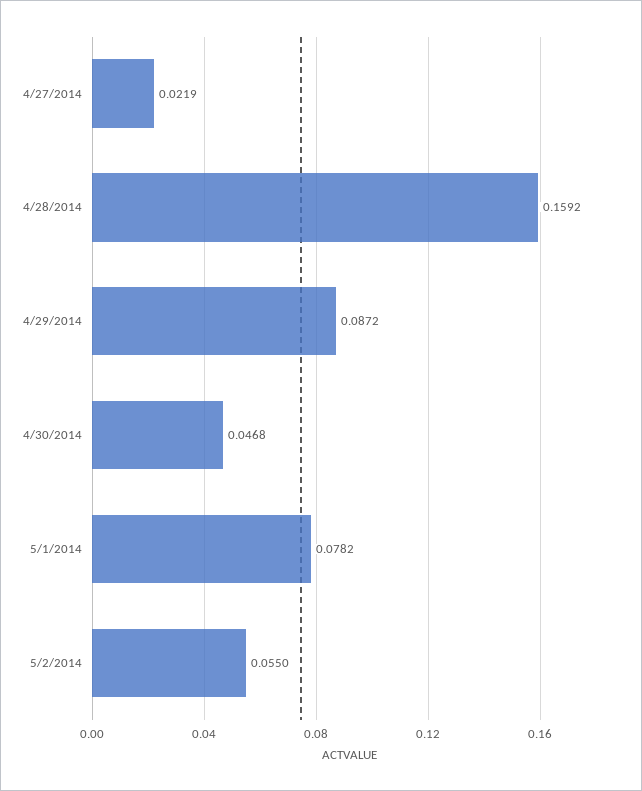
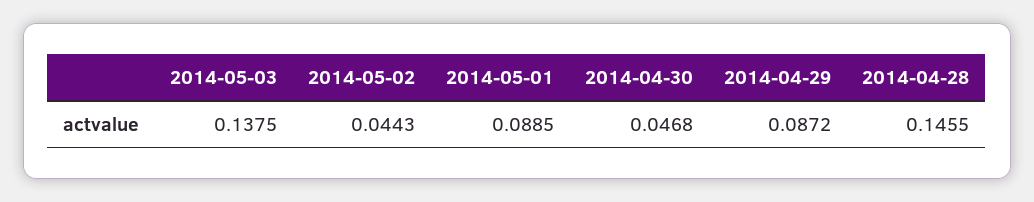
4/27/2014: 0.0219 -> none
4/28/2014: 0.1592 -> 0.1455
5/1/2014: 0.0782 -> 0.0885
5/2/2014: 0.055 -> 0.0443
2014-05-03: none -> 0.1375

